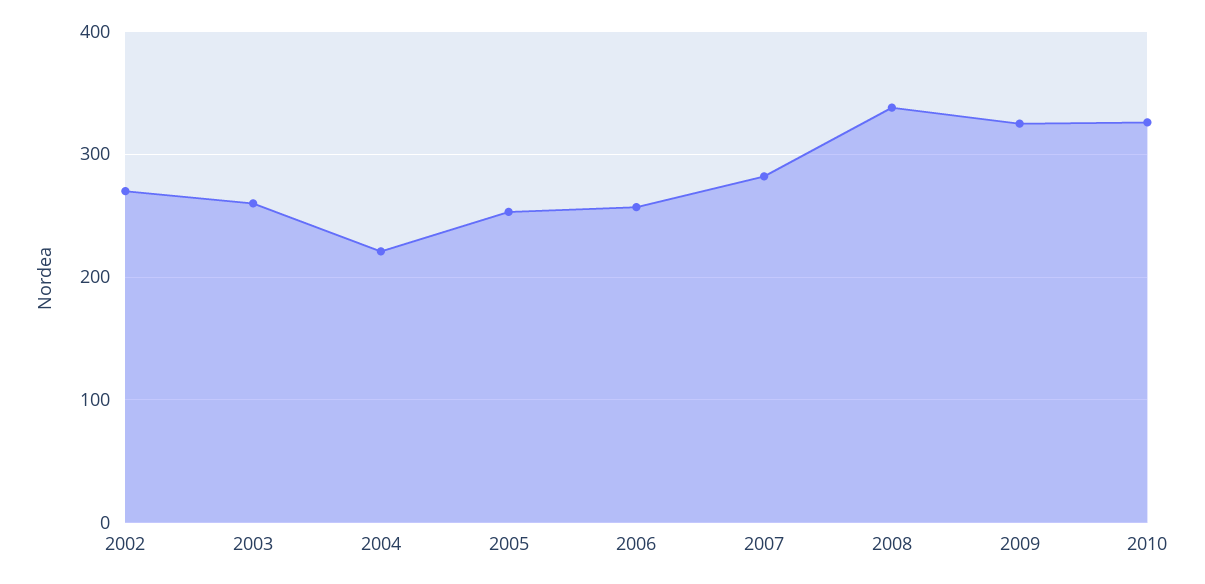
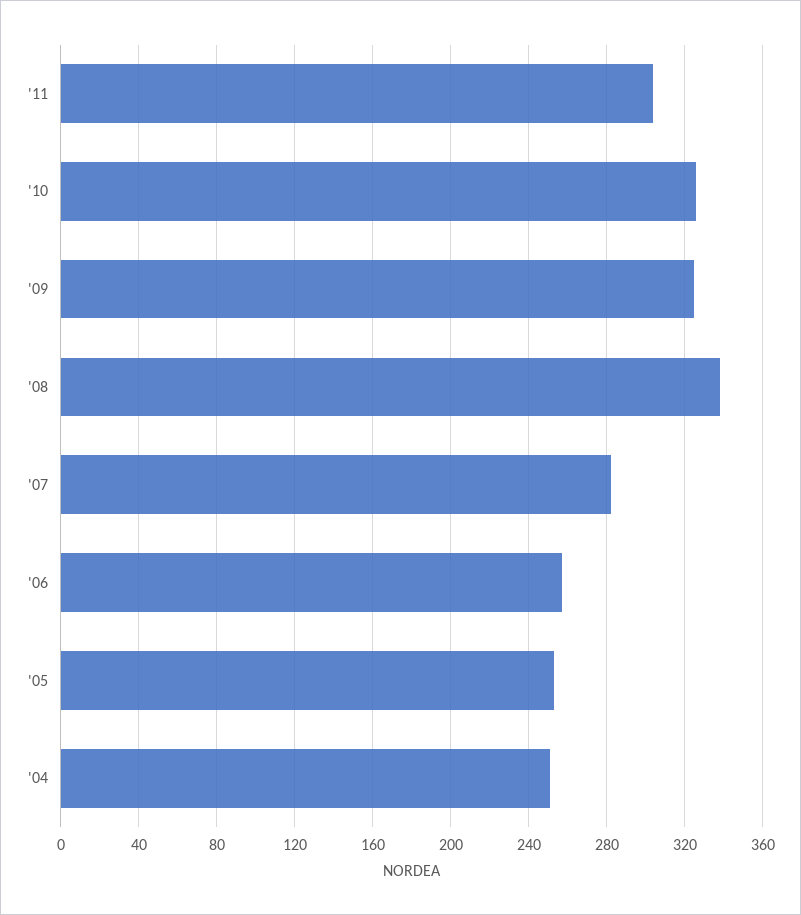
2002: 270 -> none
2003: 260 -> none
2004: 220 -> 250
'11: none -> 305

